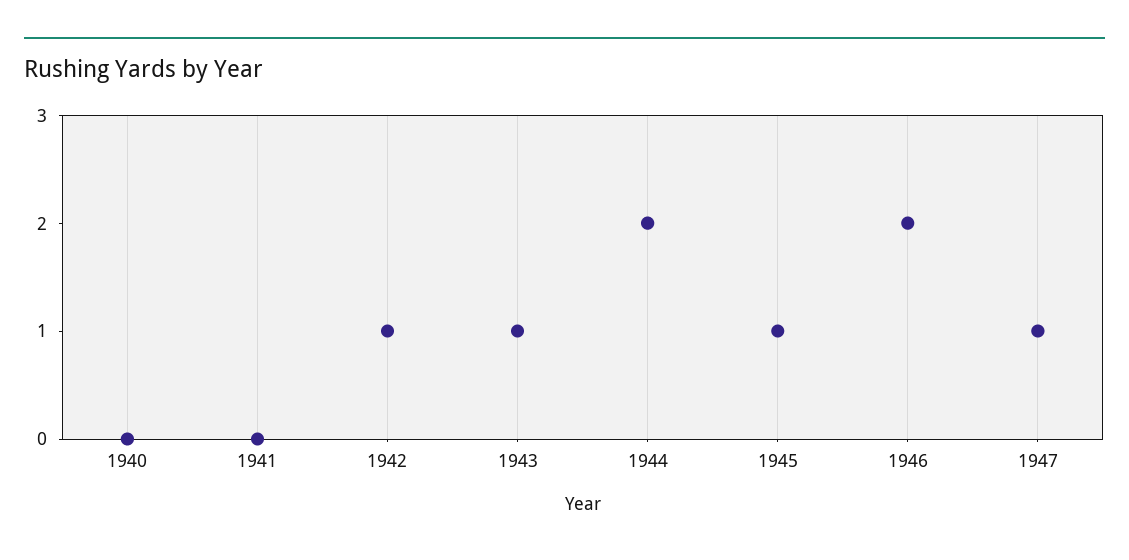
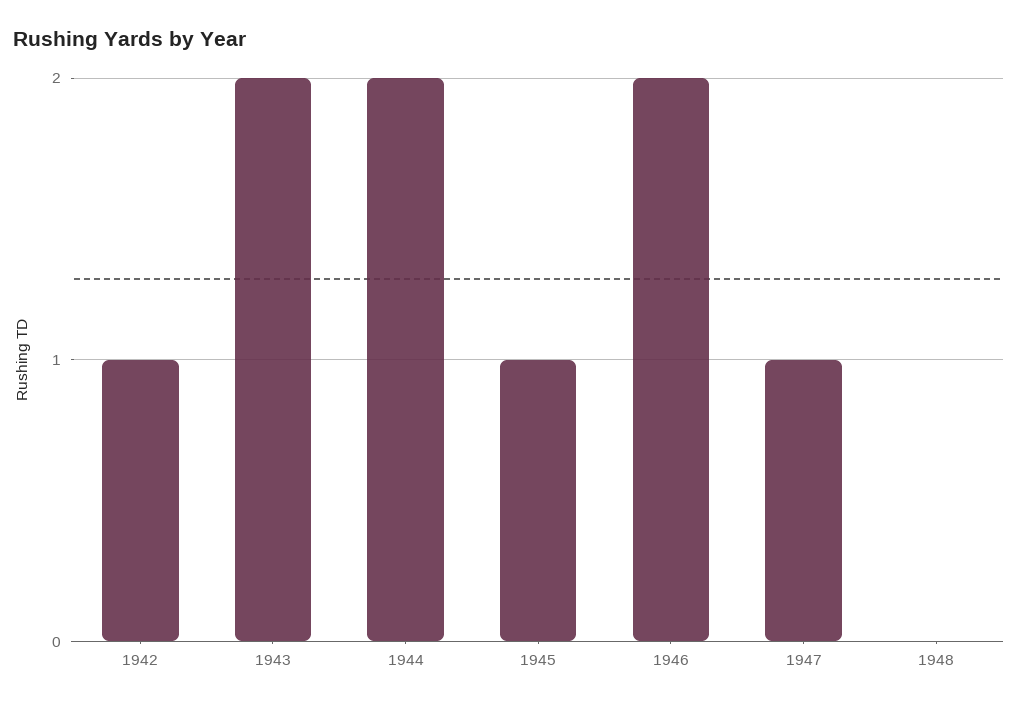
1940: 0 -> none
1941: 0 -> none
1943: 1 -> 2
1948: none -> 0

